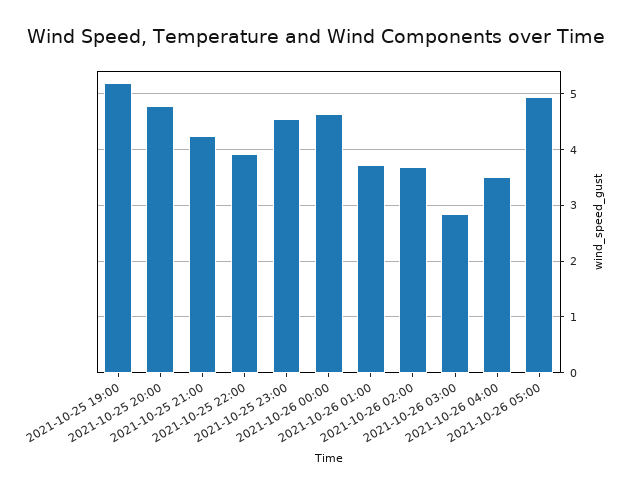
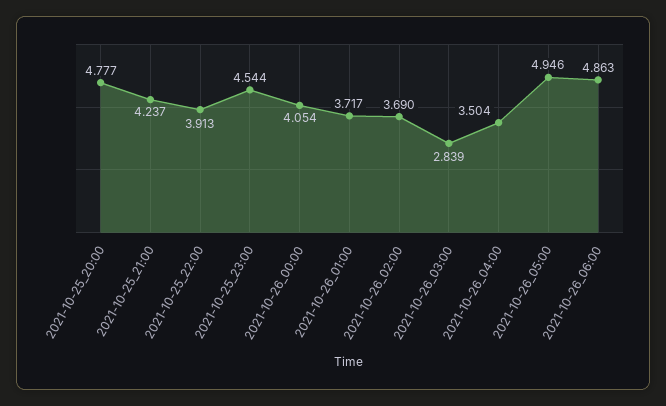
2021-10-25 19:00: 5.2 -> none
2021-10-26 00:00: 4.6 -> 4.054
2021-10-26_06:00: none -> 4.863

